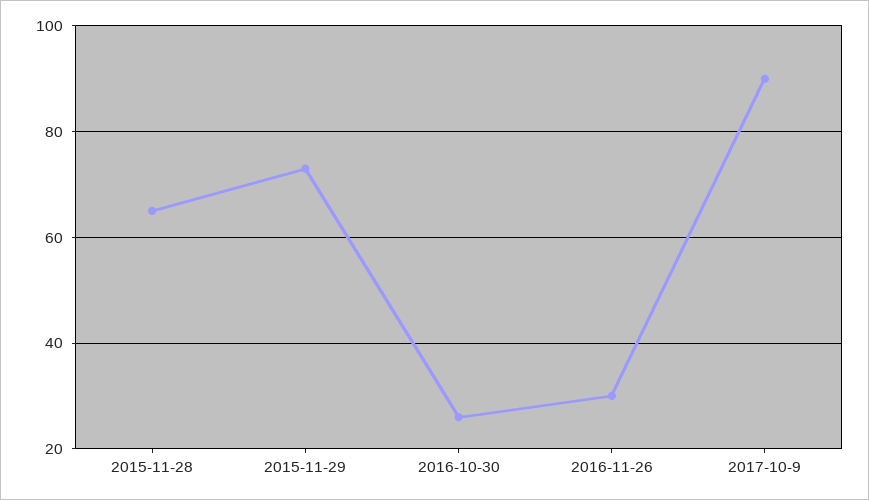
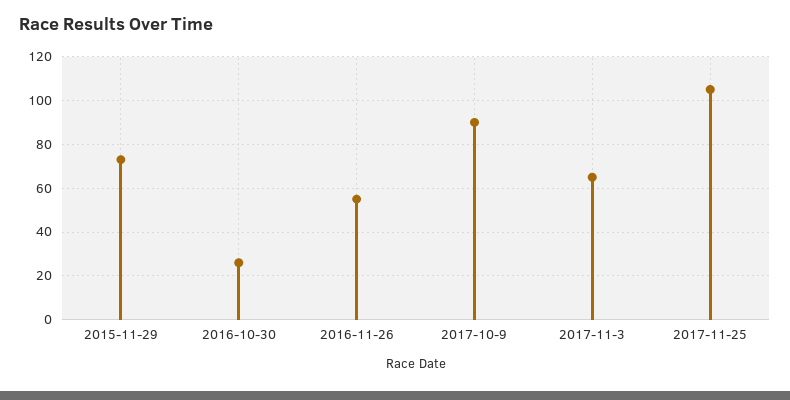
2015-11-28: 65 -> none
2016-11-26: 30 -> 55
2017-11-3: none -> 65
2017-11-25: none -> 105

